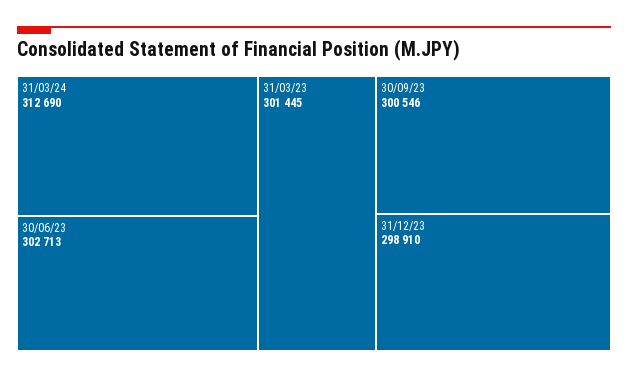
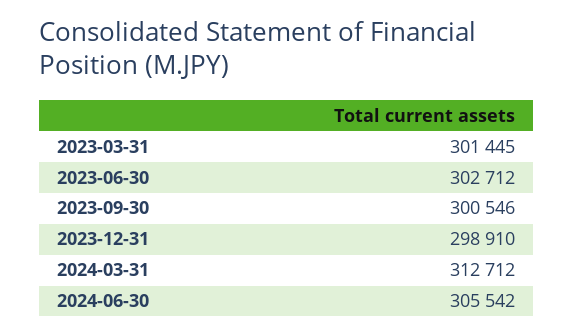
31/03/24: 312690 -> 312712
30/06/23: 302713 -> 302712
2024-06-30: none -> 305542

